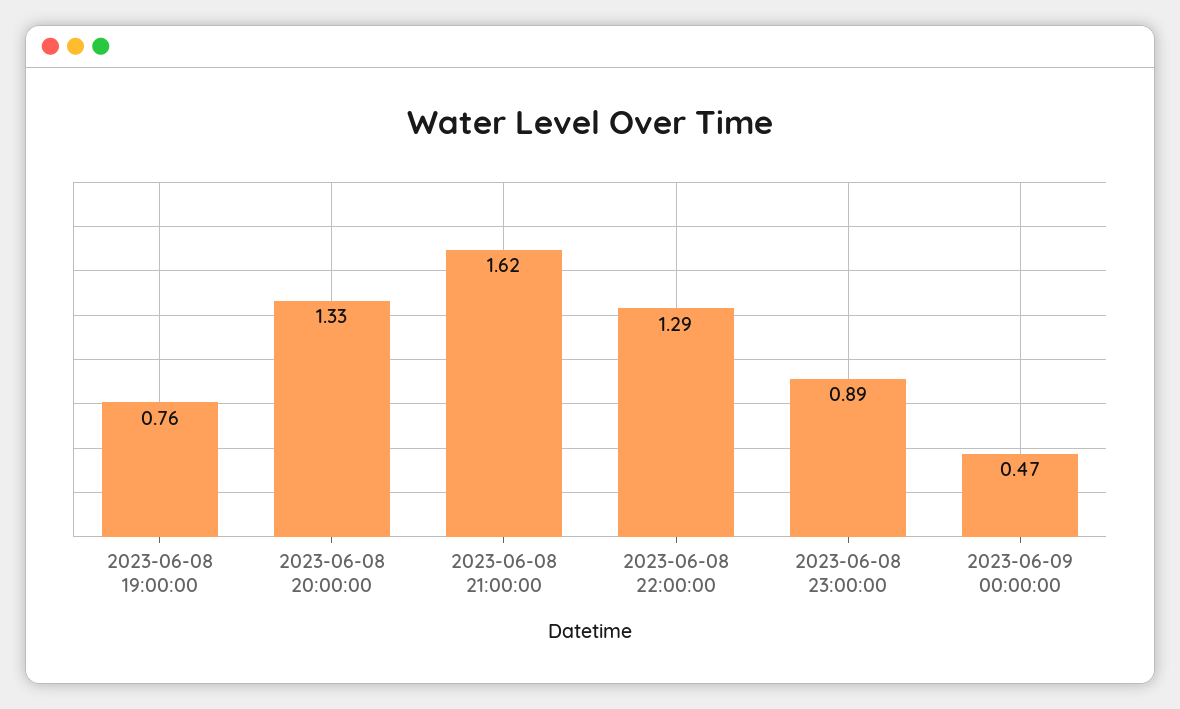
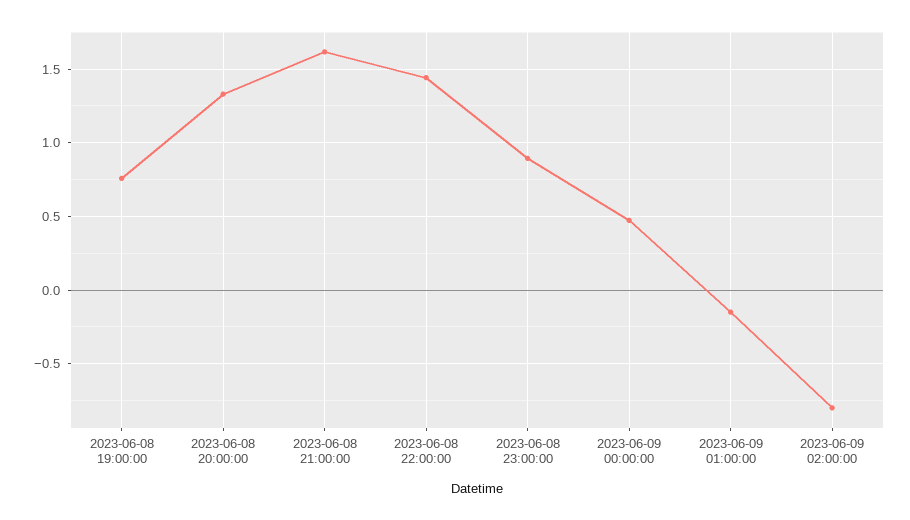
2023-06-08 22:00:00: 1.29 -> 1.45
2023-06-09 01:00:00: none -> -0.15
2023-06-09 02:00:00: none -> -0.8

